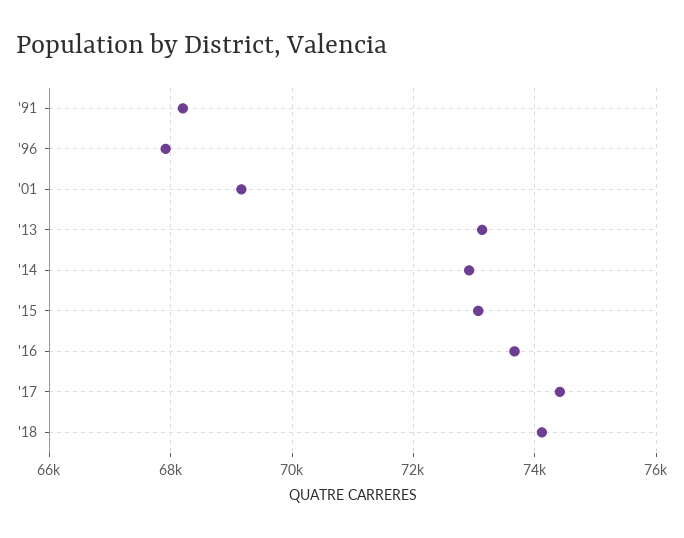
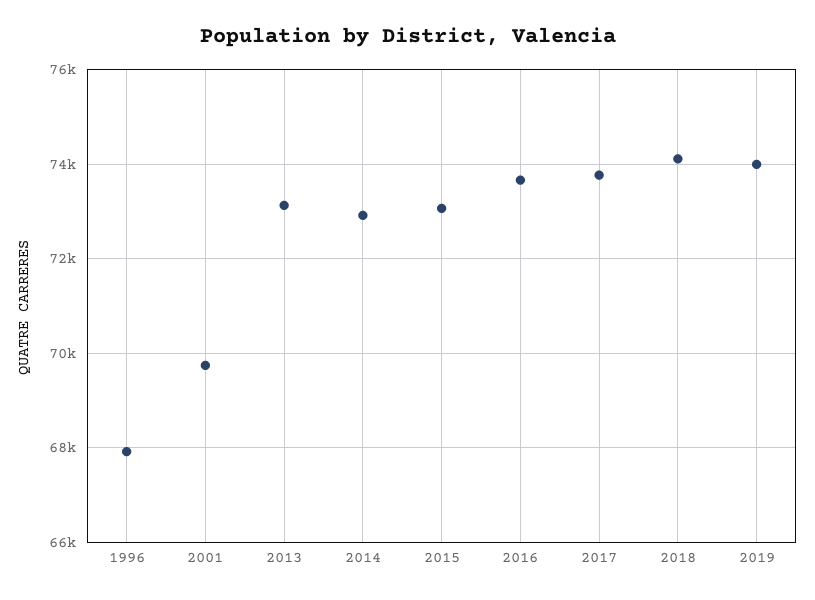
'91: 68200 -> none
'01: 69200 -> 69800
'17: 74400 -> 73800
2019: none -> 74000

